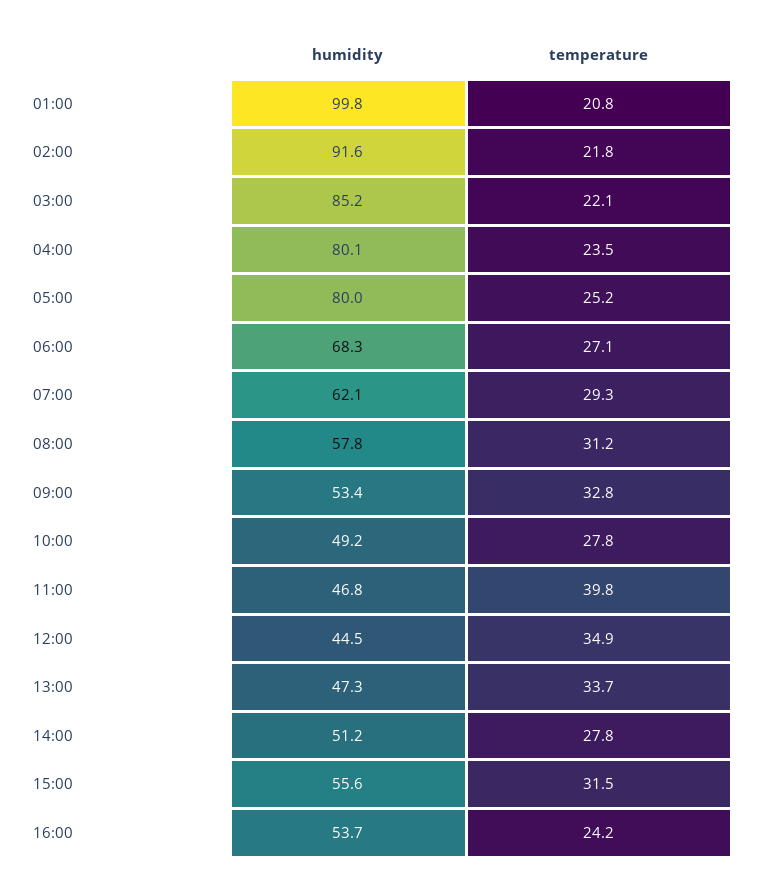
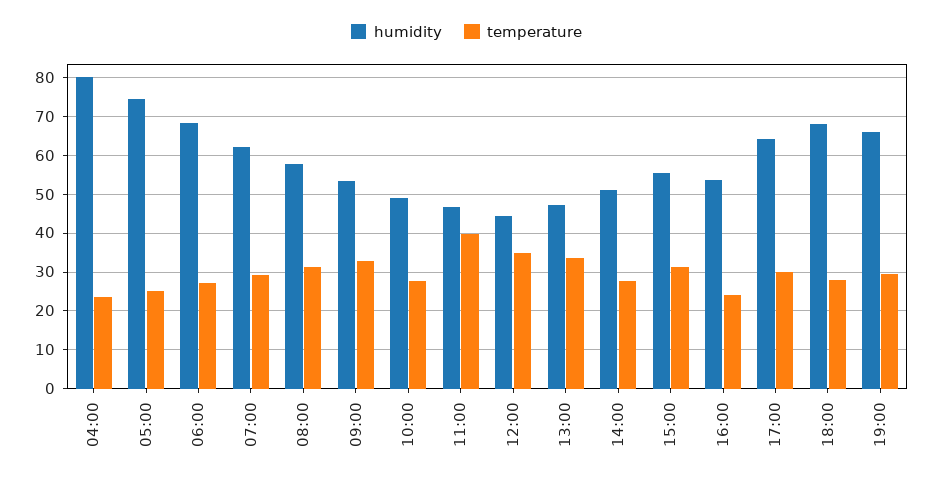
humidity, 01:00: 99.8 -> none
temperature, 01:00: 20.8 -> none
humidity, 02:00: 91.6 -> none
temperature, 02:00: 21.8 -> none
humidity, 03:00: 85.2 -> none
temperature, 03:00: 22.1 -> none
humidity, 05:00: 80 -> 74
humidity, 17:00: none -> 64
temperature, 17:00: none -> 30
humidity, 18:00: none -> 68
temperature, 18:00: none -> 28
humidity, 19:00: none -> 66
temperature, 19:00: none -> 30

